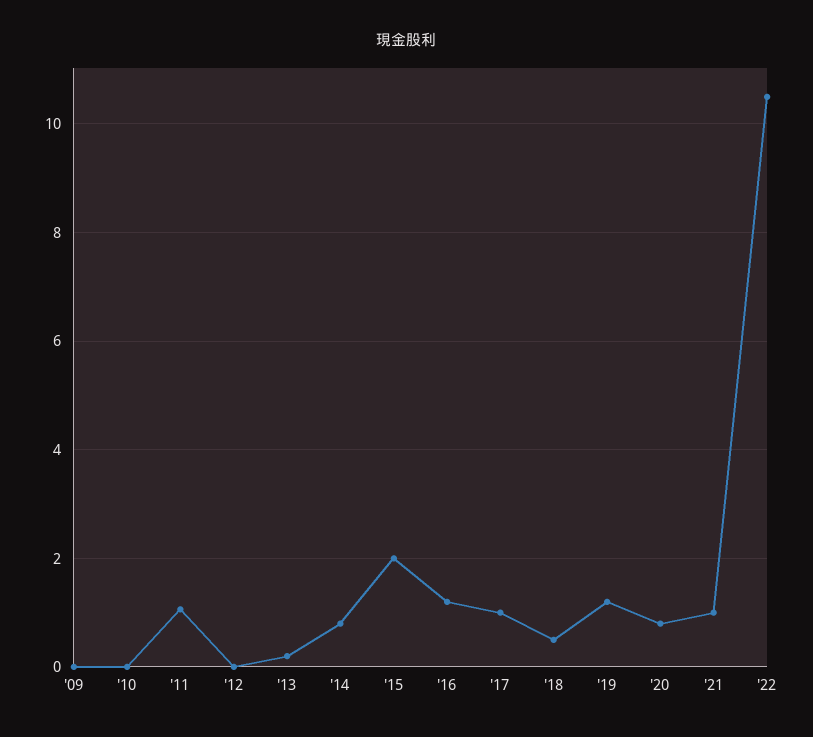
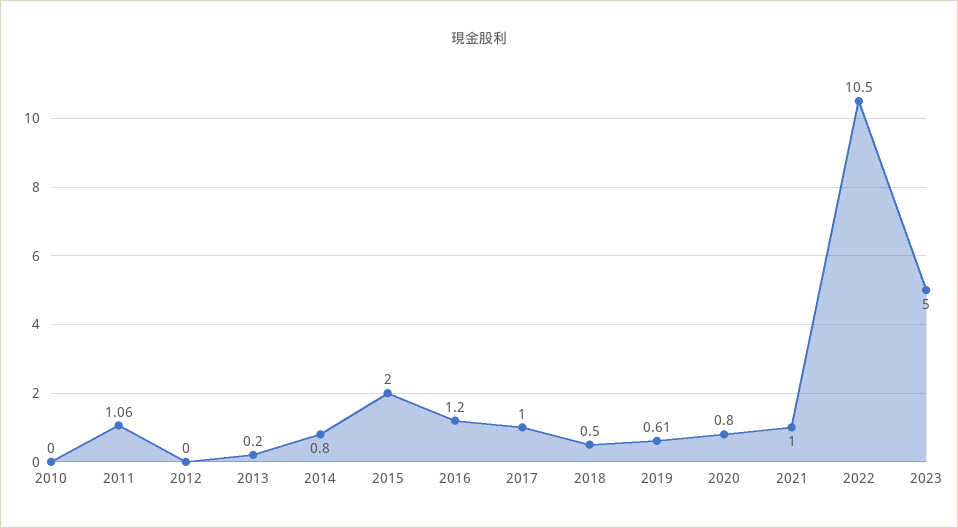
'09: 0 -> none
'19: 1.2 -> 0.61
2023: none -> 5

